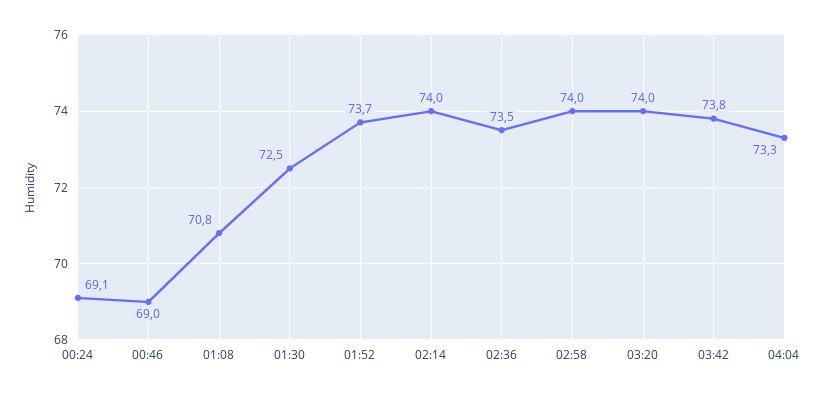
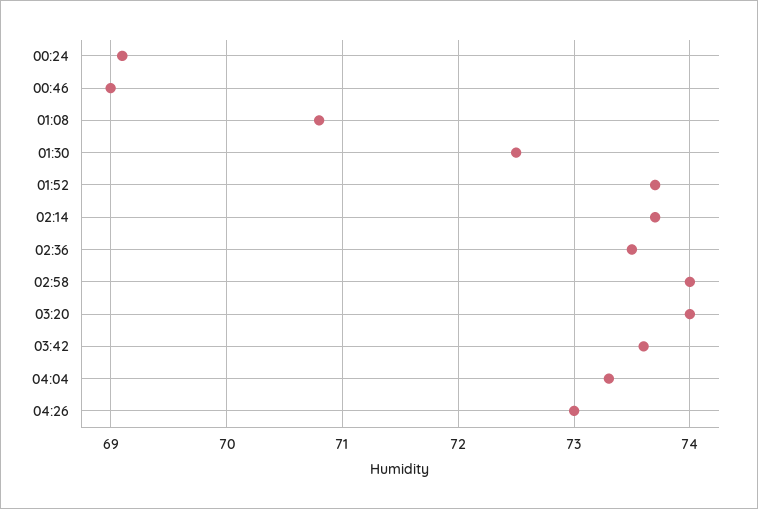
02:14: 74 -> 73.7
03:42: 73.8 -> 73.6
04:26: none -> 73

